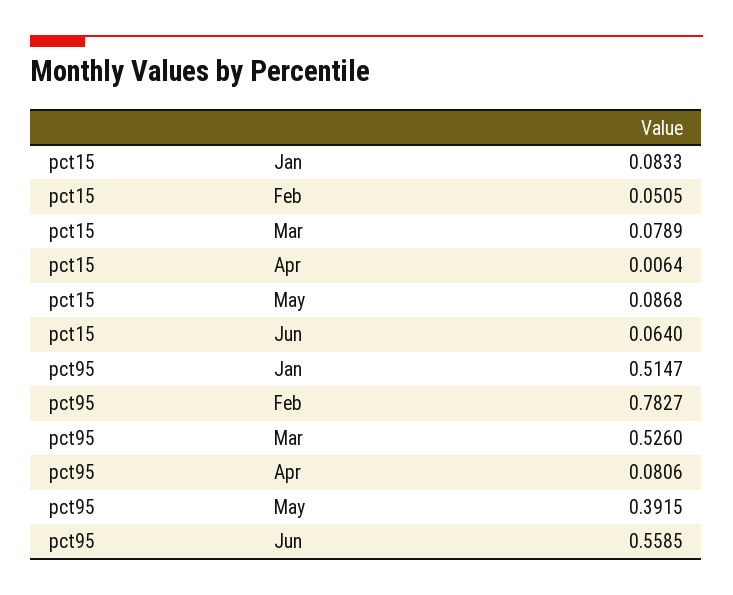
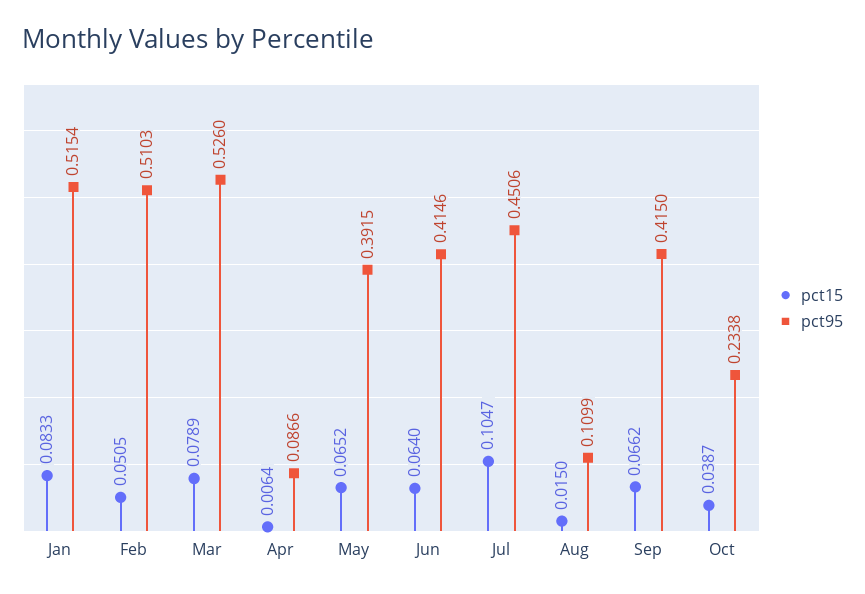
pct15, May: 0.0868 -> 0.0652
pct95, Jan: 0.5147 -> 0.5154
pct95, Feb: 0.7827 -> 0.5103
pct95, Apr: 0.0806 -> 0.0866
pct95, Jun: 0.5585 -> 0.4146
pct15, Jul: none -> 0.1047
pct95, Jul: none -> 0.4506
pct15, Aug: none -> 0.015
pct95, Aug: none -> 0.1099
pct15, Sep: none -> 0.0662
pct95, Sep: none -> 0.415
pct15, Oct: none -> 0.0387
pct95, Oct: none -> 0.2338

